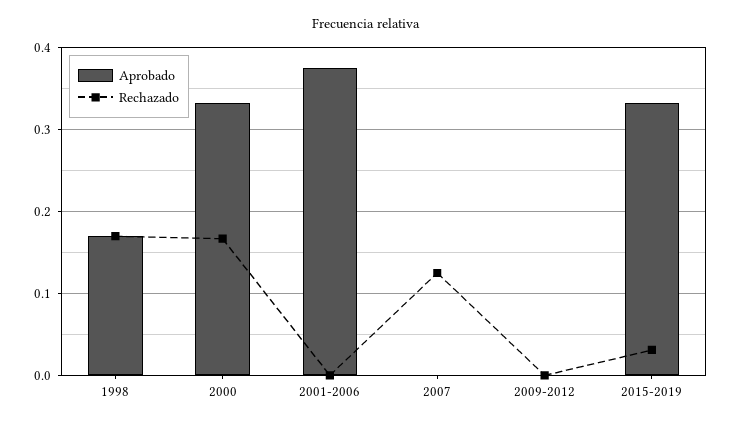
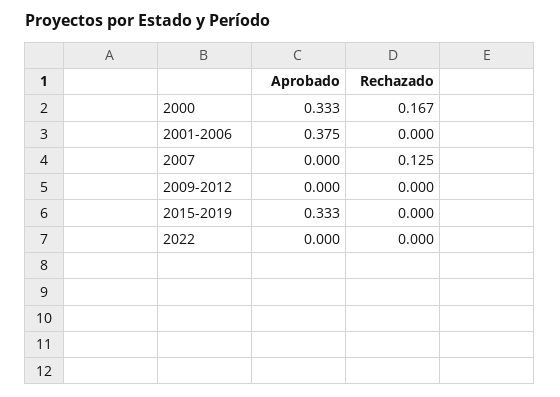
Aprobado, 1998: 0.17 -> none
Rechazado, 1998: 0.17 -> none
Rechazado, 2015-2019: 0.03 -> 0
Aprobado, 2022: none -> 0
Rechazado, 2022: none -> 0

